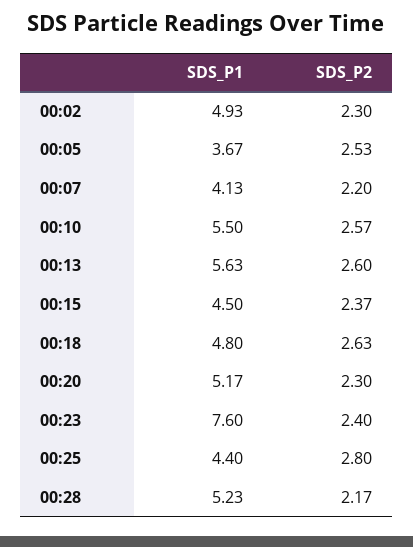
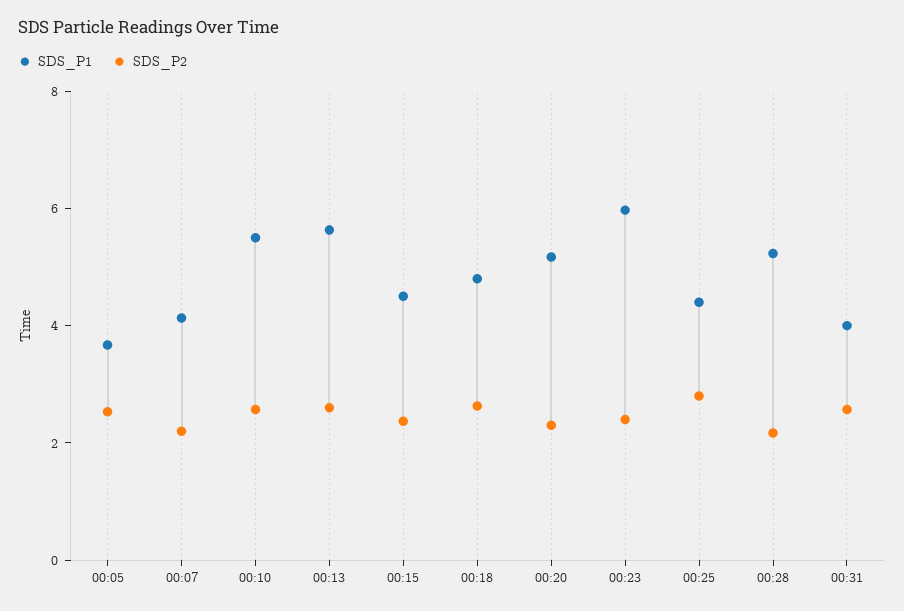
SDS_P1, 00:02: 4.93 -> none
SDS_P2, 00:02: 2.3 -> none
SDS_P1, 00:23: 7.6 -> 6
SDS_P1, 00:31: none -> 4
SDS_P2, 00:31: none -> 2.5

